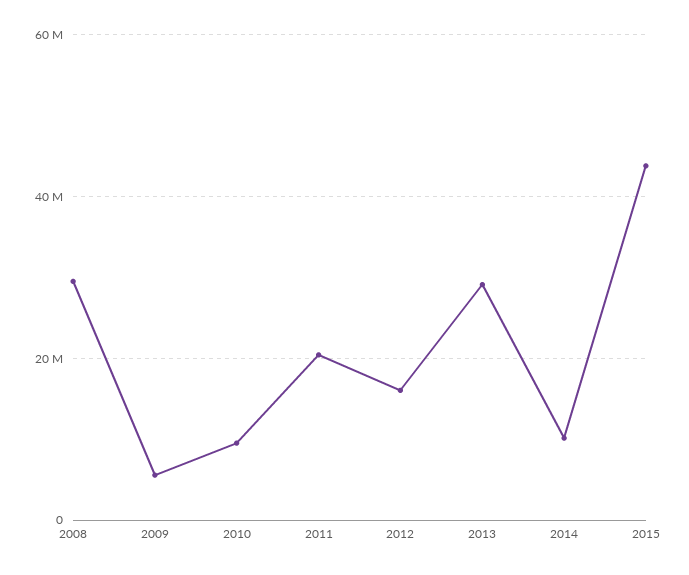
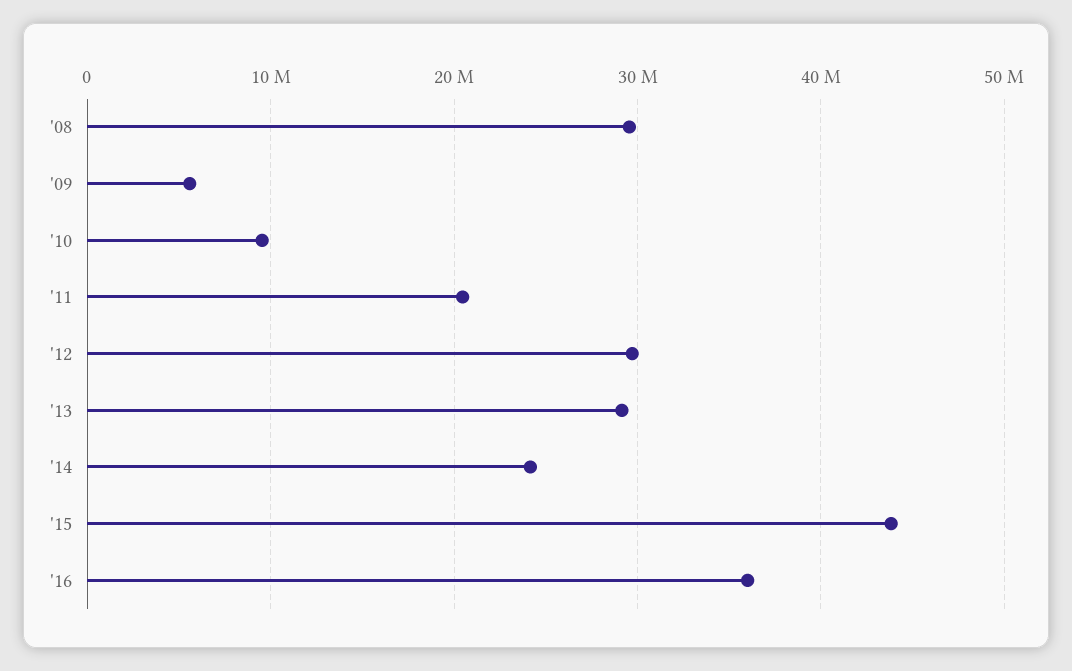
2012: 16000000 -> 30000000
2014: 10000000 -> 24000000
'16: none -> 36000000

